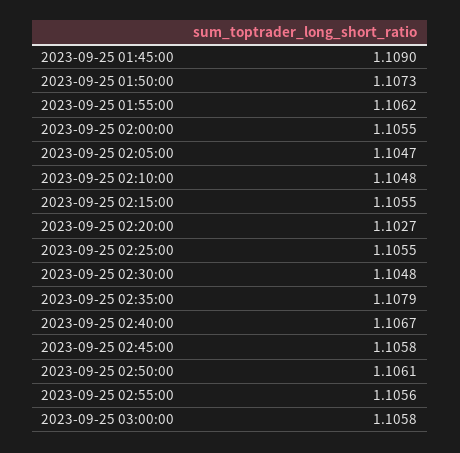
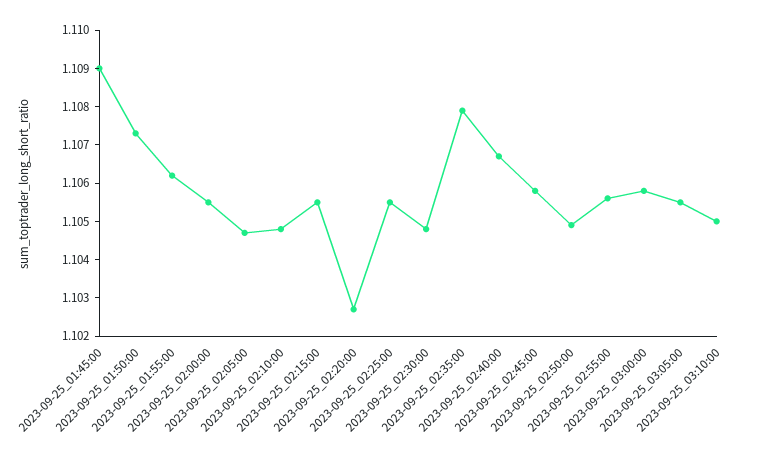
2023-09-25 02:50:00: 1.1061 -> 1.105
2023-09-25_03:05:00: none -> 1.1055
2023-09-25_03:10:00: none -> 1.105

